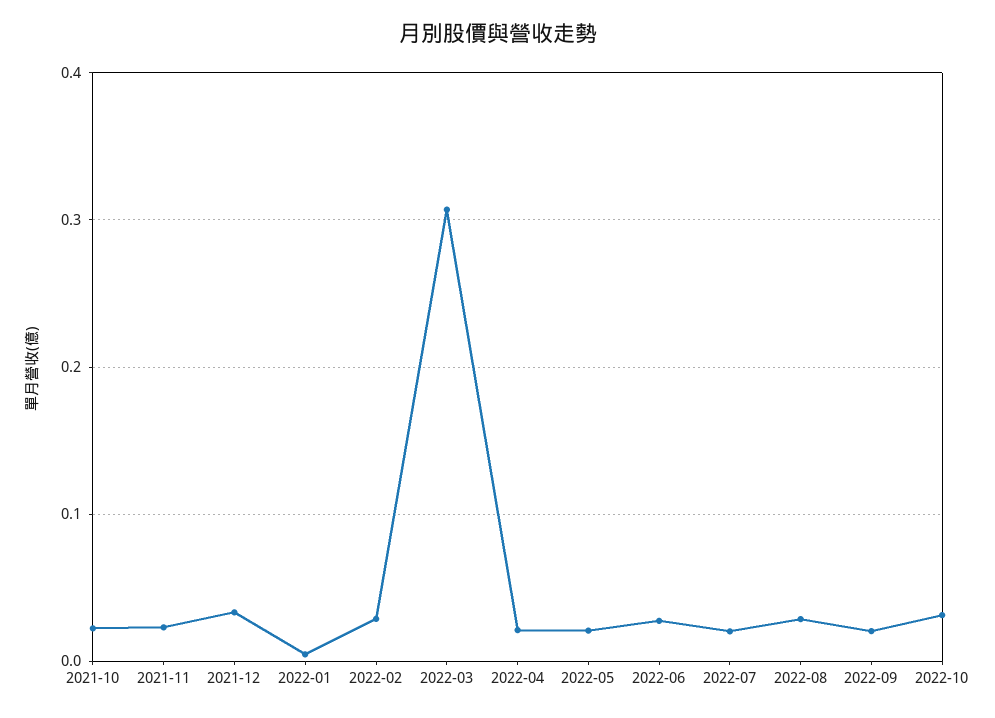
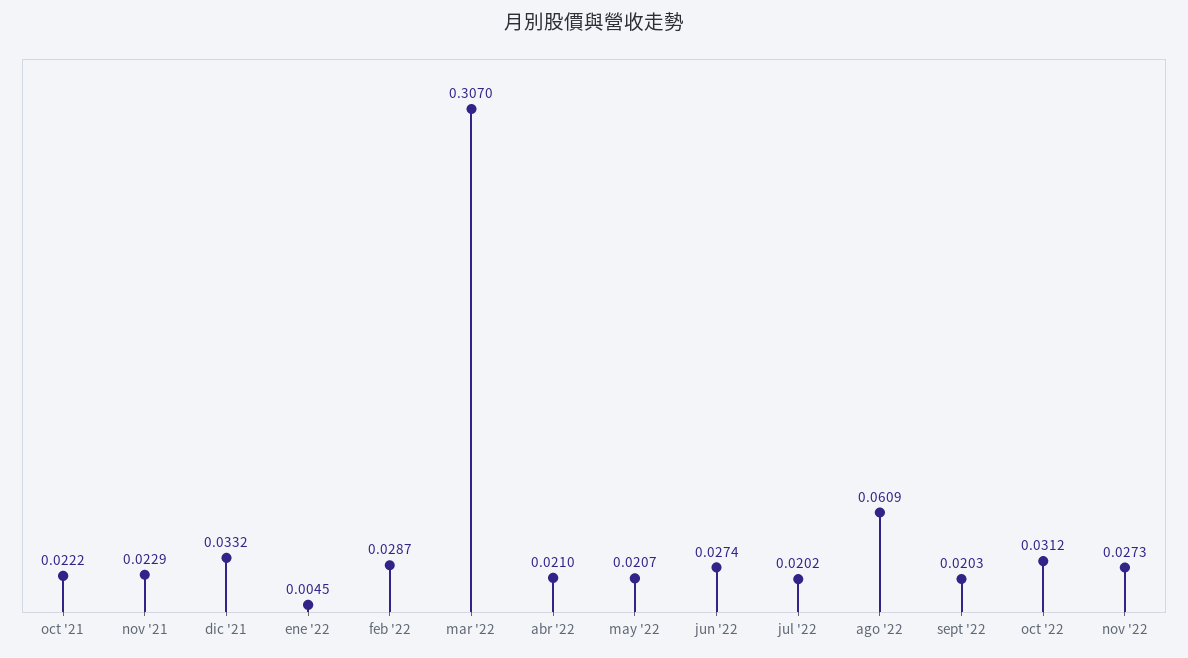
2022-08: 0.03 -> 0.0609
nov '22: none -> 0.0273

